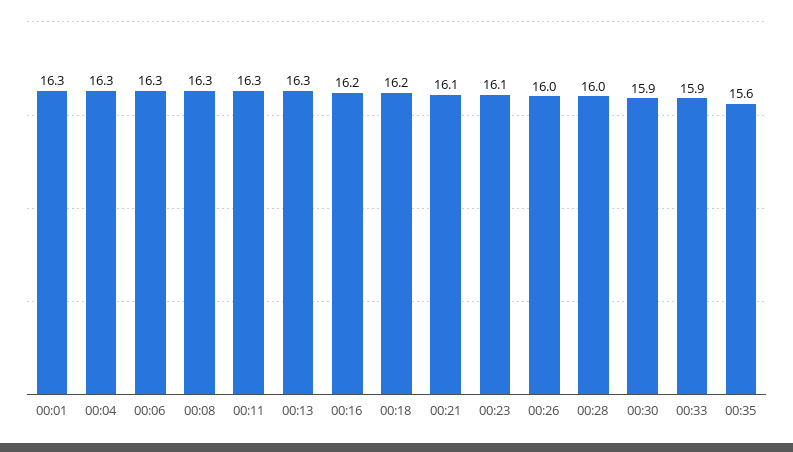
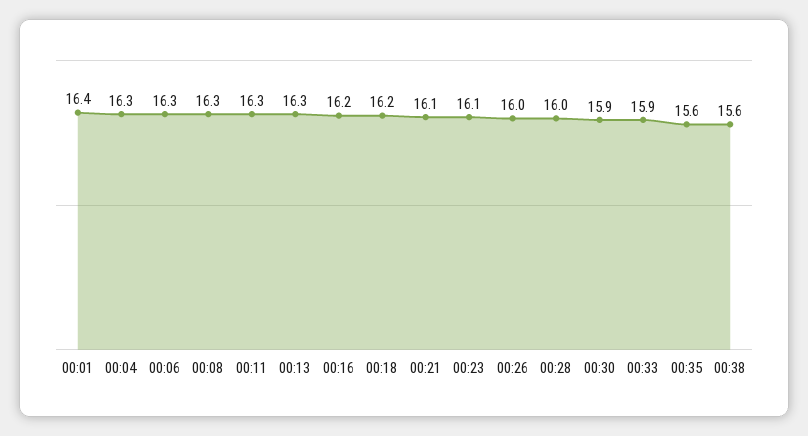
00:01: 16.3 -> 16.4
00:38: none -> 15.6

